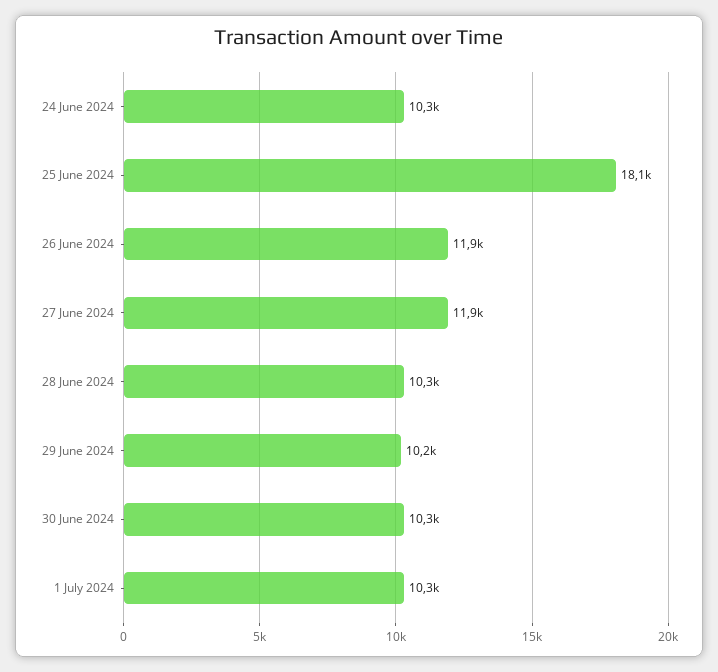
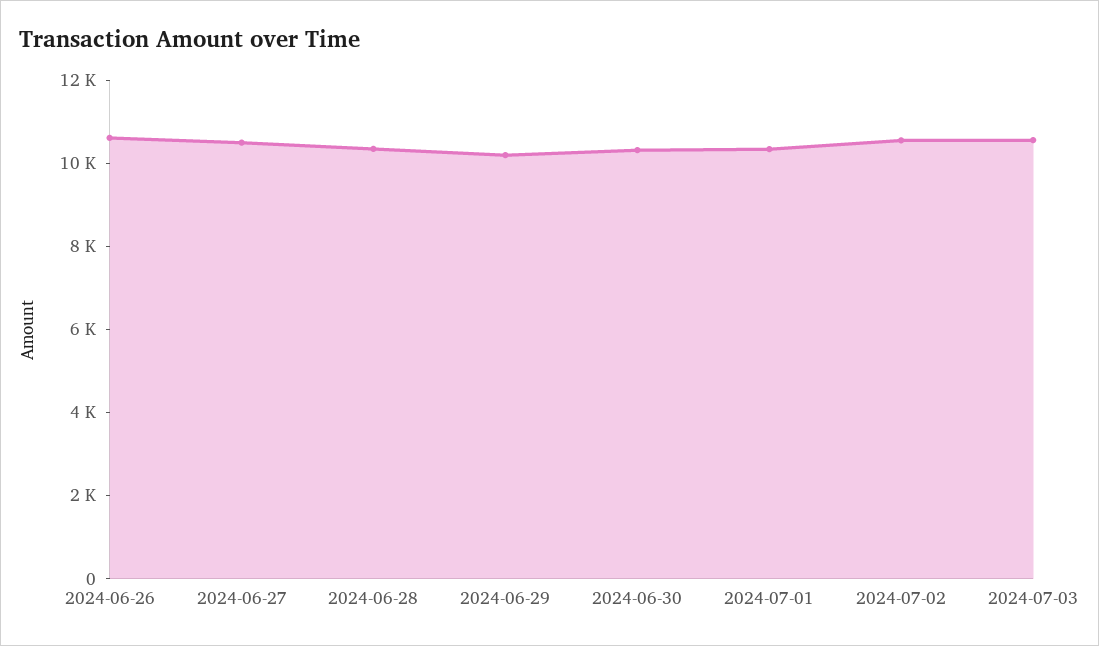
24 June 2024: 10300 -> none
25 June 2024: 18100 -> none
26 June 2024: 11900 -> 10500
27 June 2024: 11900 -> 10500
2024-07-02: none -> 10500
2024-07-03: none -> 10500

